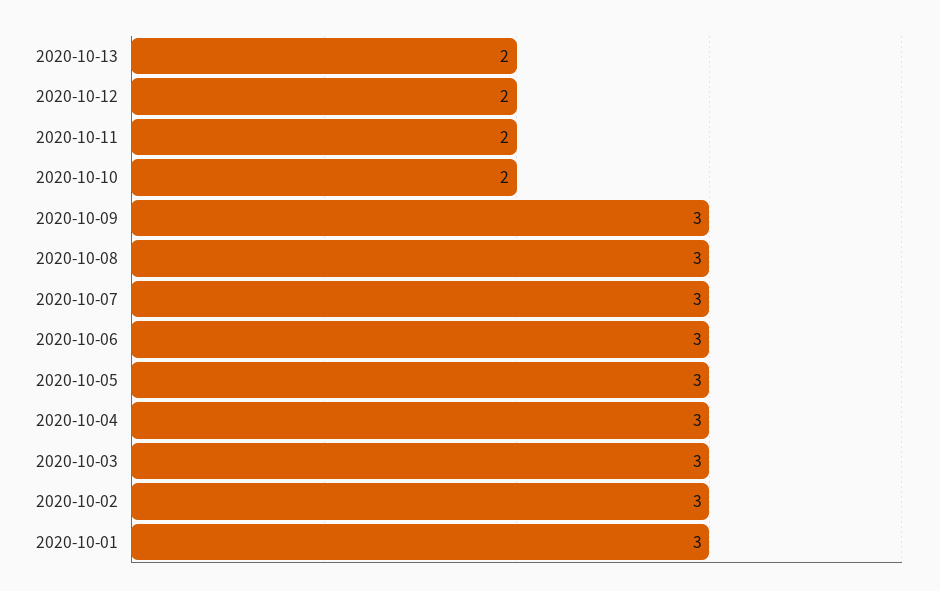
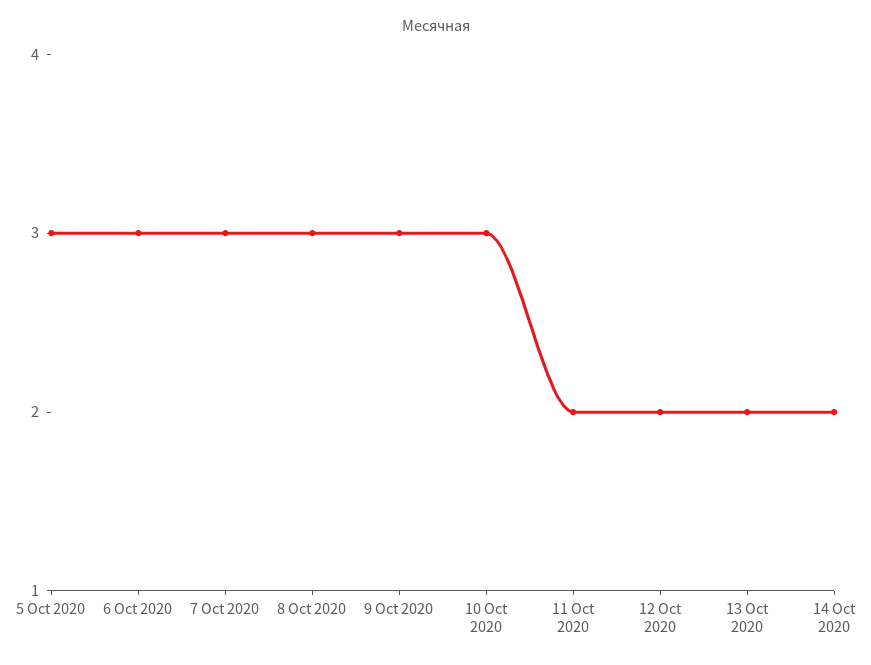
2020-10-10: 2 -> 3
2020-10-04: 3 -> none
2020-10-03: 3 -> none
2020-10-02: 3 -> none
2020-10-01: 3 -> none
14 Oct 2020: none -> 2

